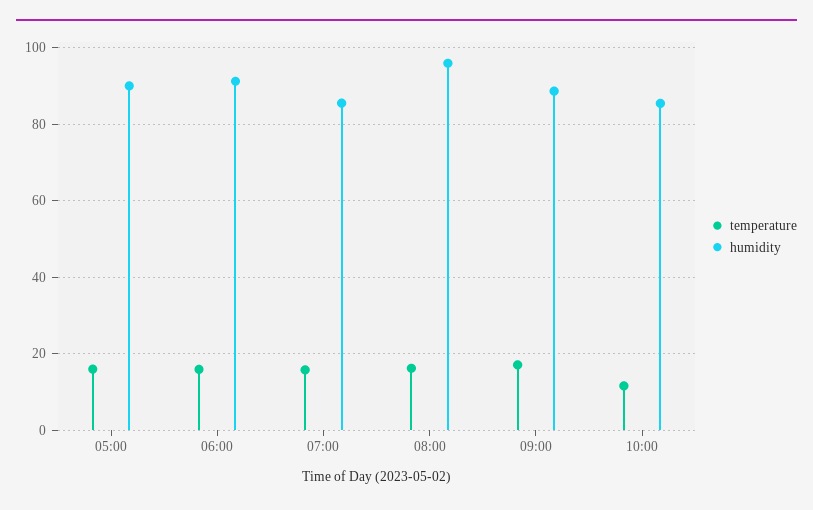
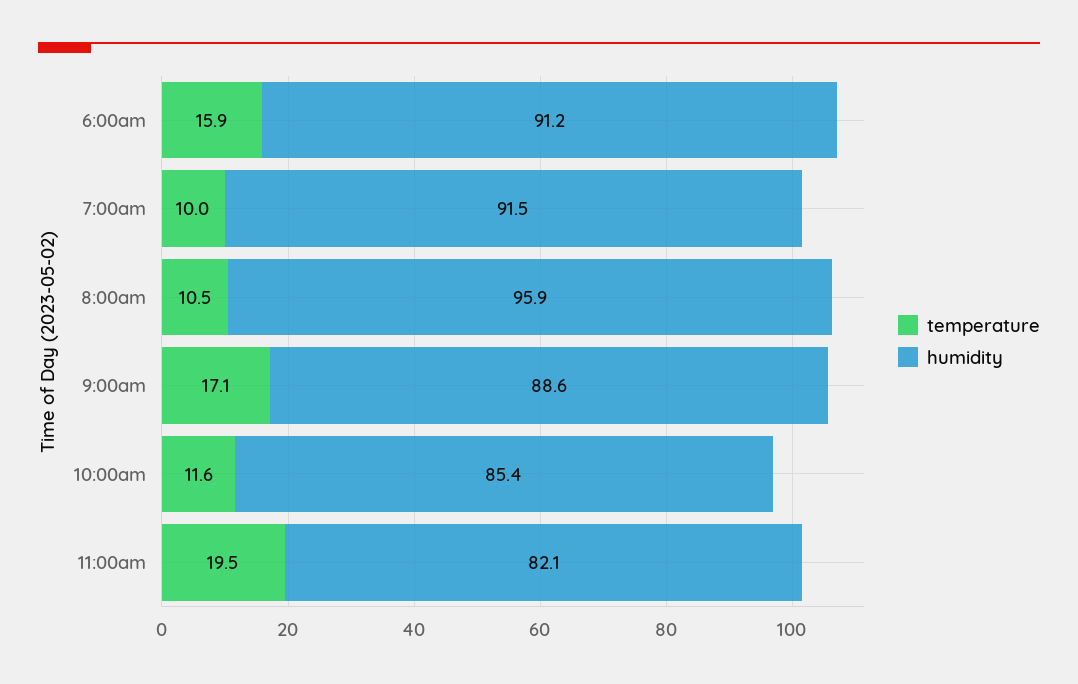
temperature, 05:00: 16 -> none
humidity, 05:00: 90 -> none
temperature, 07:00: 16 -> 10
humidity, 07:00: 86 -> 91.5
temperature, 08:00: 16 -> 10.5
temperature, 11:00am: none -> 19.5
humidity, 11:00am: none -> 82.1

